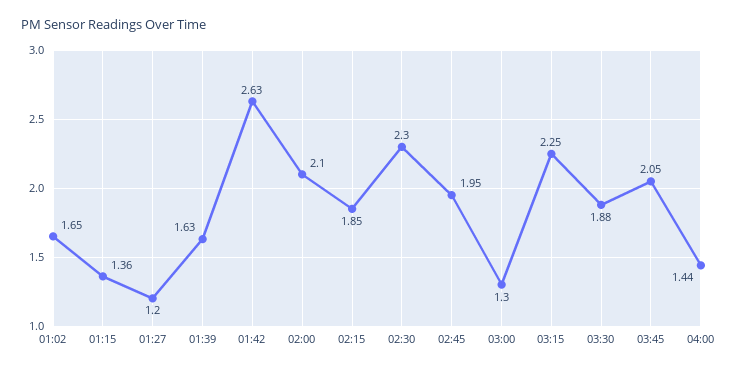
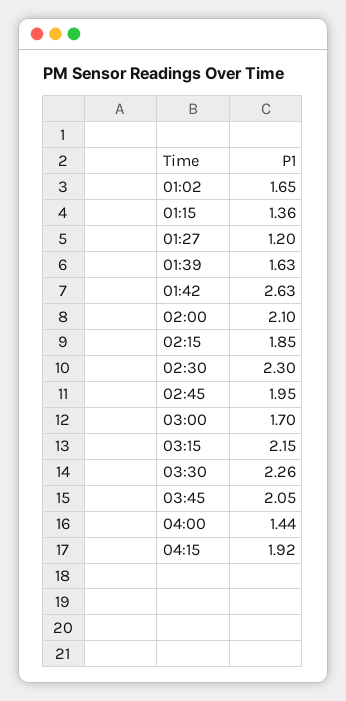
03:00: 1.3 -> 1.7
03:15: 2.25 -> 2.15
03:30: 1.88 -> 2.26
04:15: none -> 1.92

